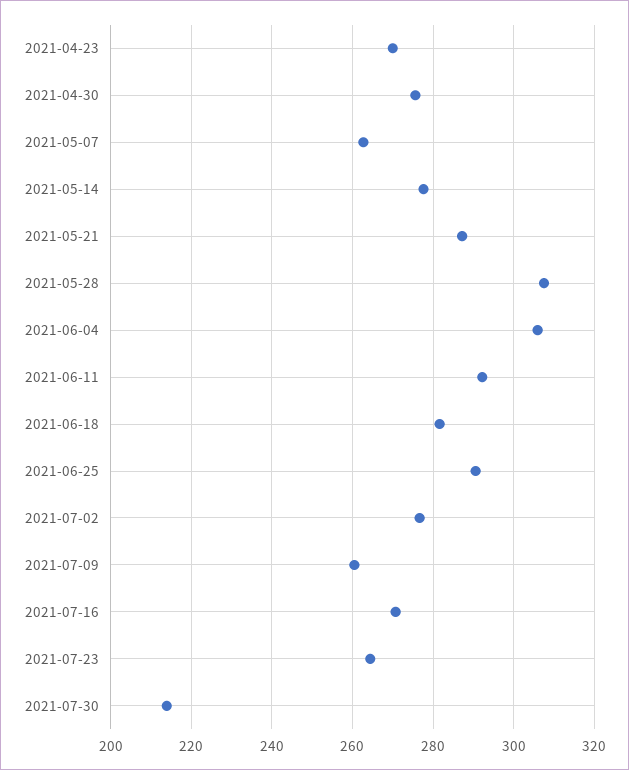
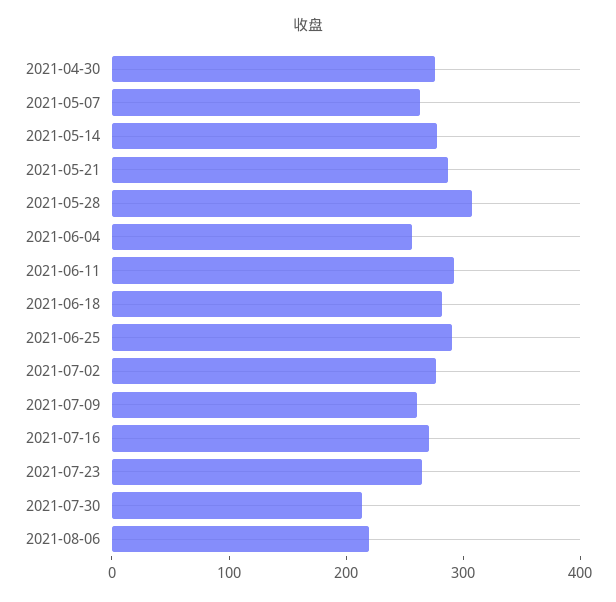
2021-04-23: 270 -> none
2021-06-04: 306 -> 260
2021-08-06: none -> 220

